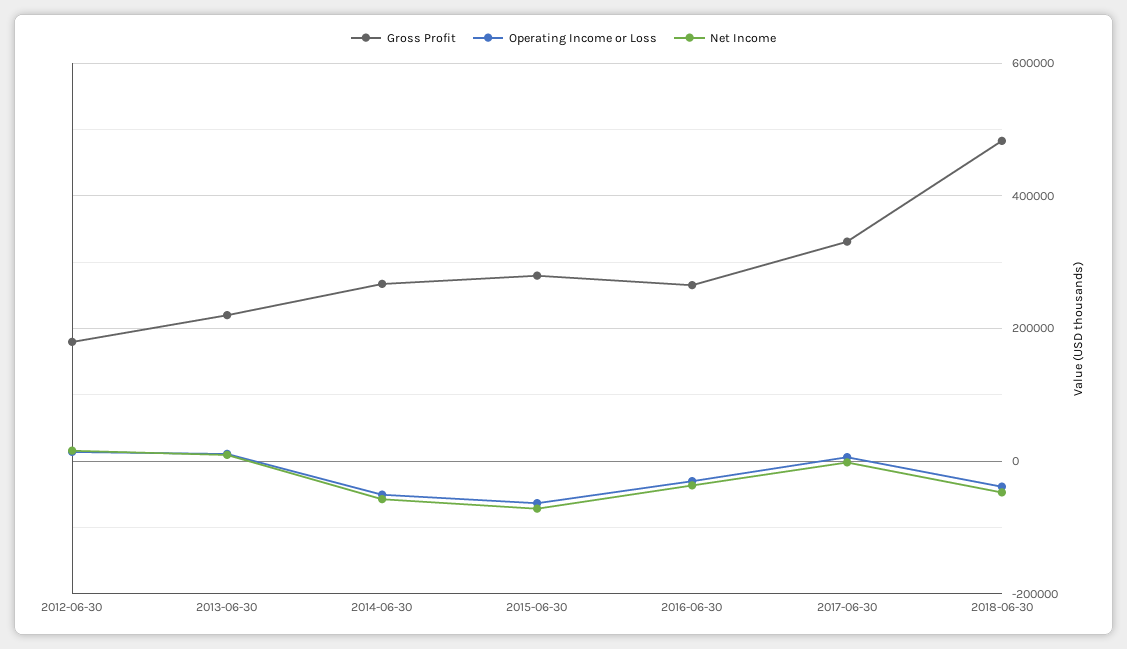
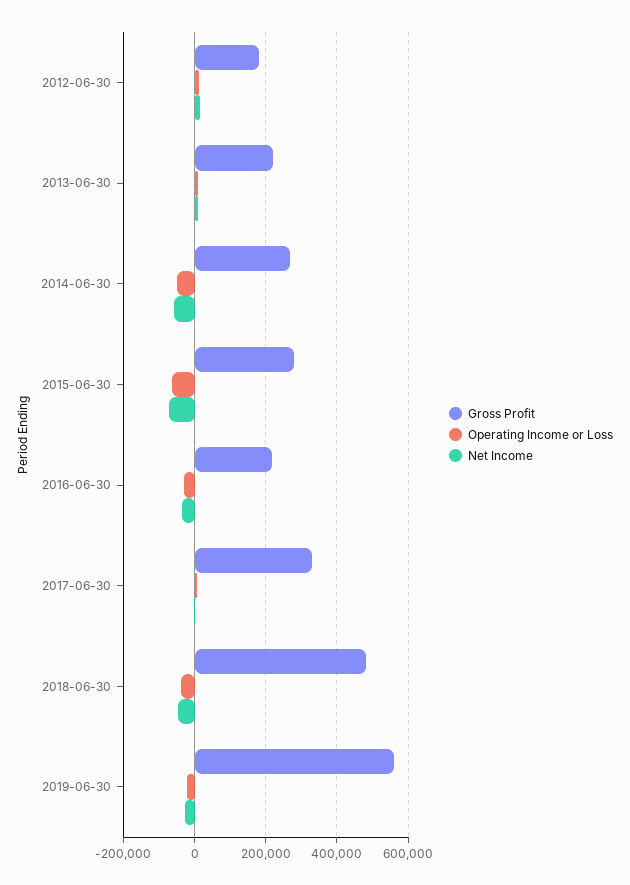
Gross Profit, 2016-06-30: 260000 -> 220000
Gross Profit, 2019-06-30: none -> 560000
Operating Income or Loss, 2019-06-30: none -> -20000
Net Income, 2019-06-30: none -> -20000

